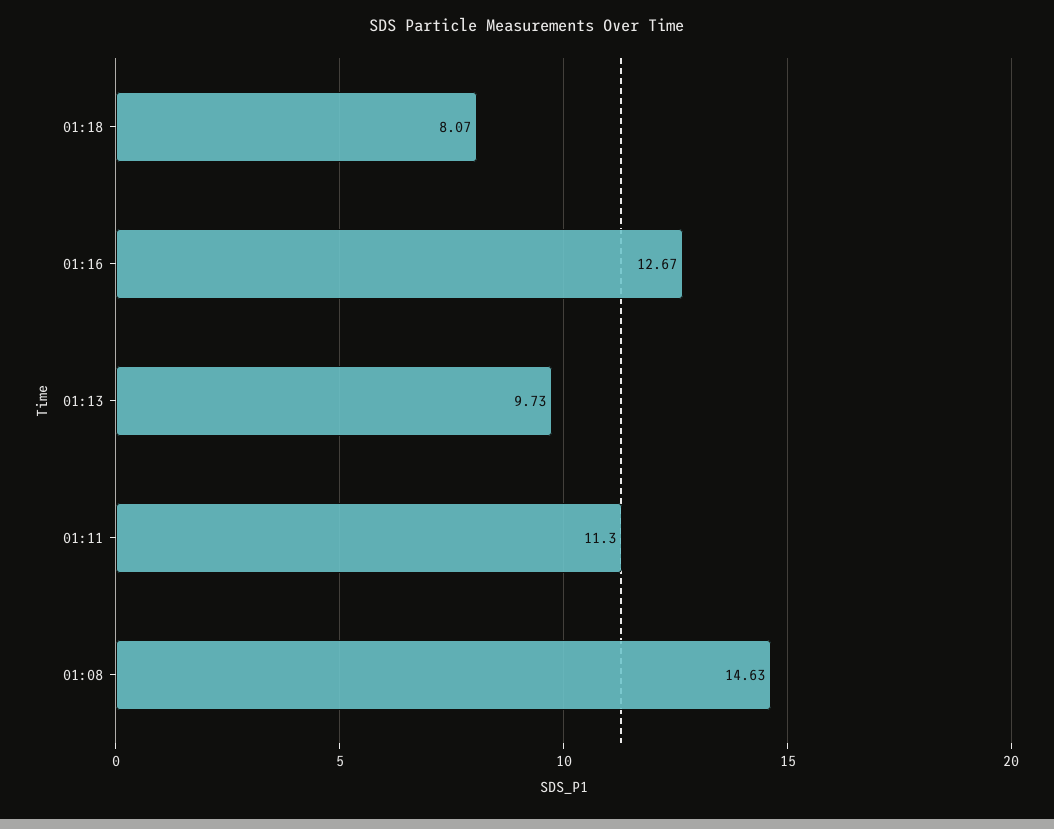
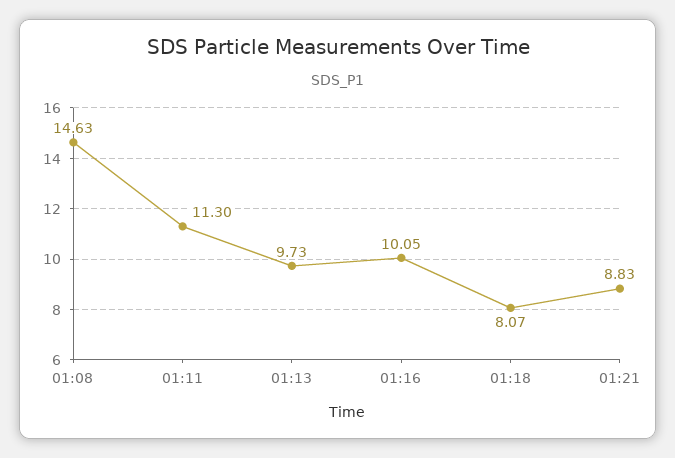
01:16: 12.67 -> 10.05
01:21: none -> 8.83

